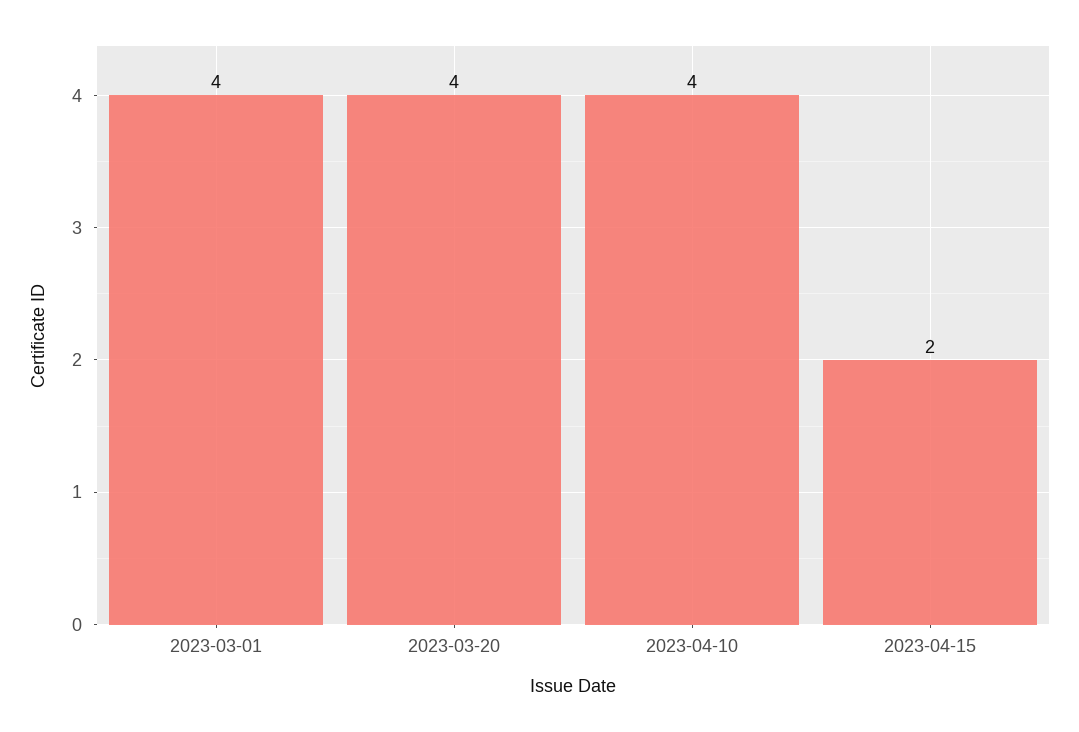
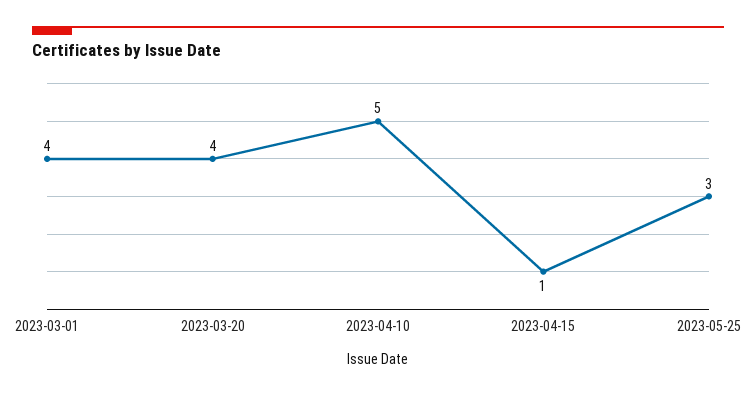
2023-04-10: 4 -> 5
2023-04-15: 2 -> 1
2023-05-25: none -> 3

